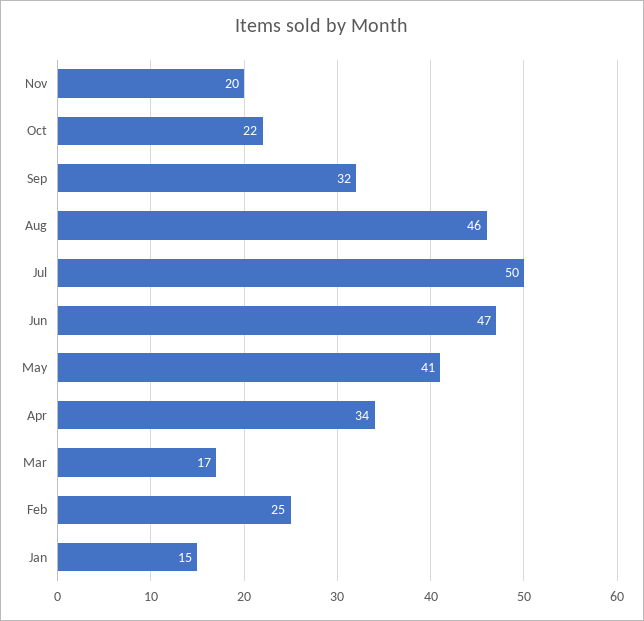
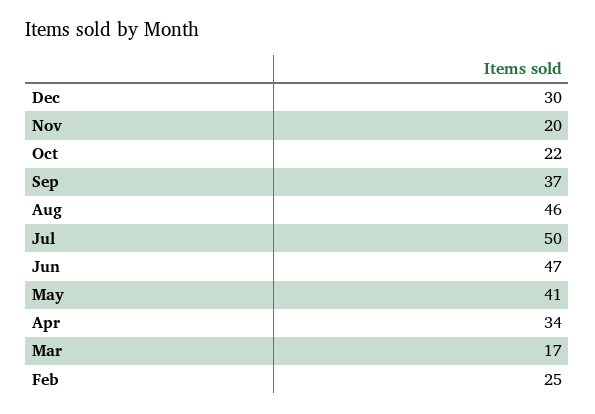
Sep: 32 -> 37
Jan: 15 -> none
Dec: none -> 30

